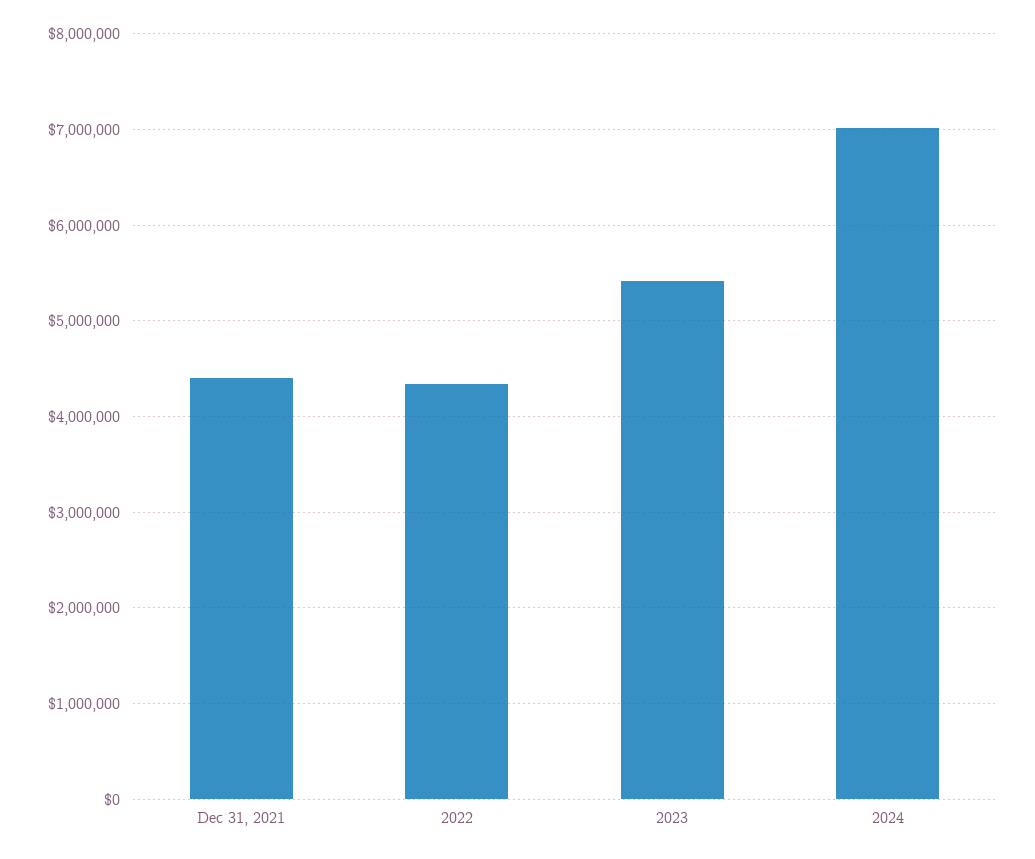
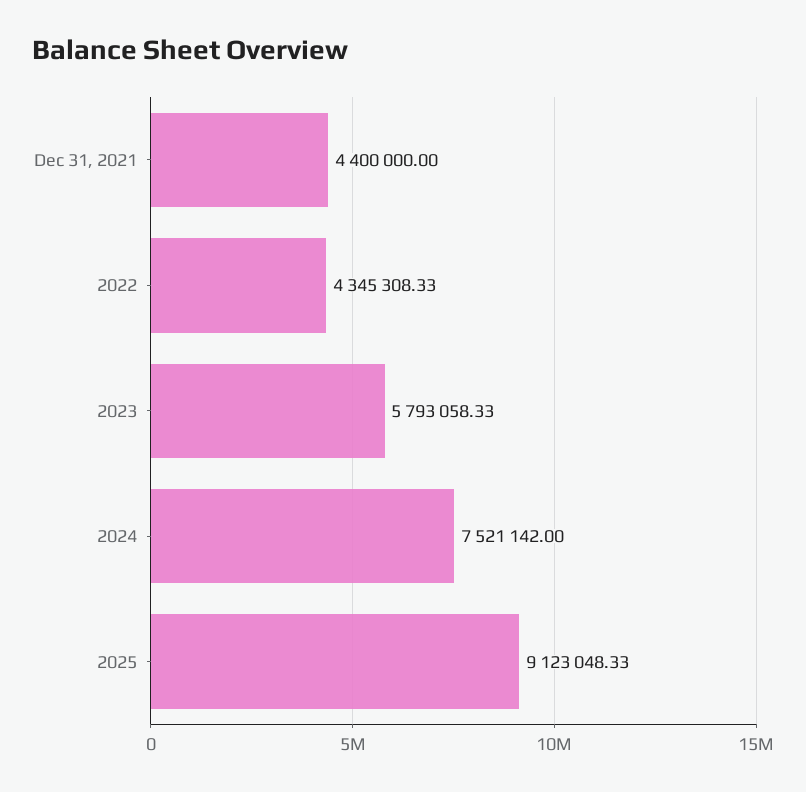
2023: 5400000 -> 5793058.33
2024: 7000000 -> 7521142
2025: none -> 9123048.33

